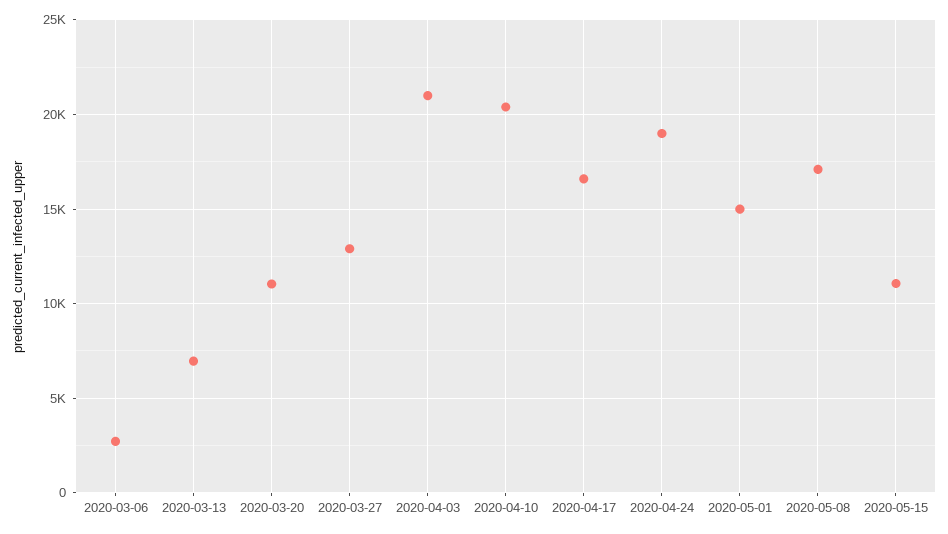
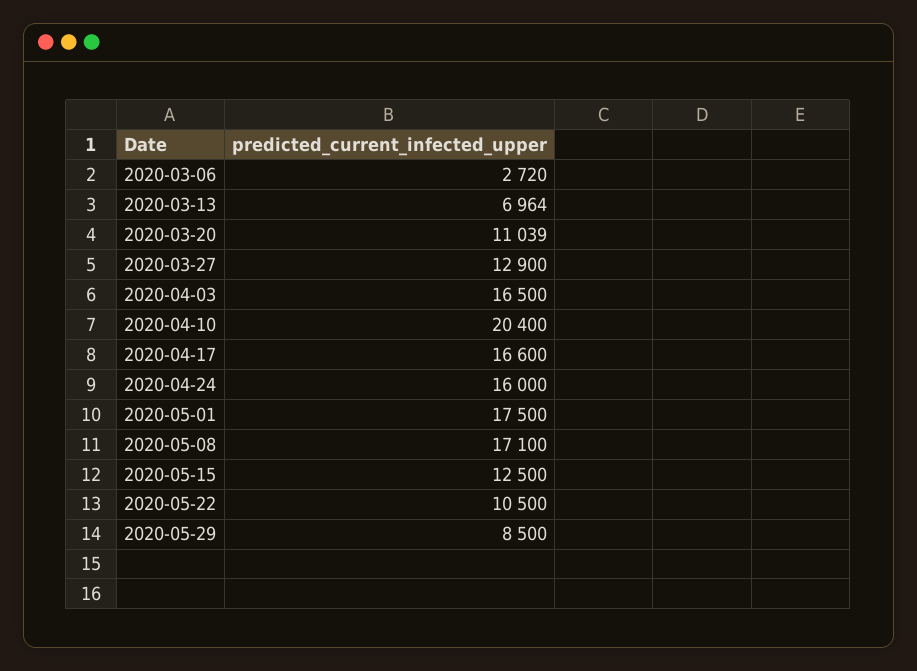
2020-04-03: 21000 -> 16500
2020-04-24: 19000 -> 16000
2020-05-01: 15000 -> 17500
2020-05-15: 11000 -> 12500
2020-05-22: none -> 10500
2020-05-29: none -> 8500

